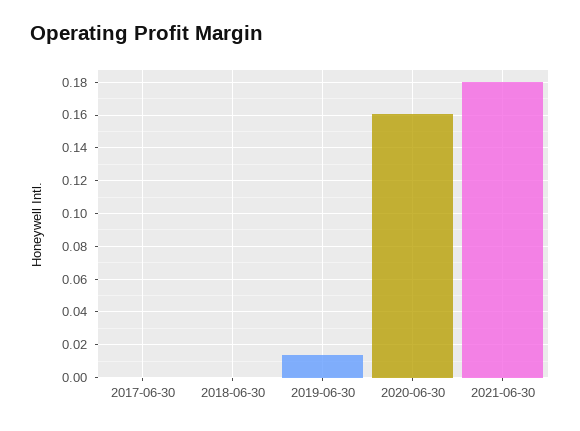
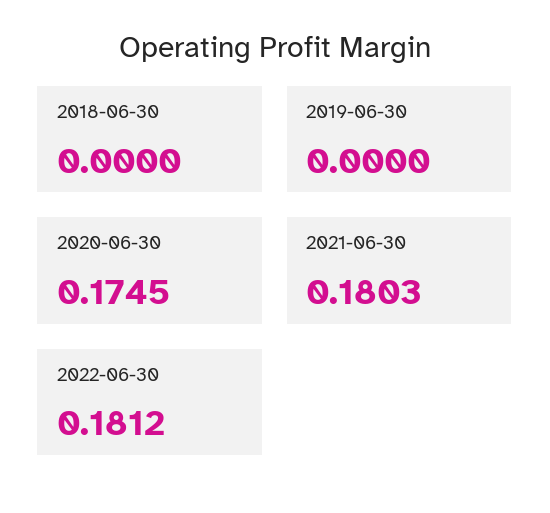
2017-06-30: 0 -> none
2019-06-30: 0.015 -> 0
2020-06-30: 0.16 -> 0.1745
2022-06-30: none -> 0.1812

